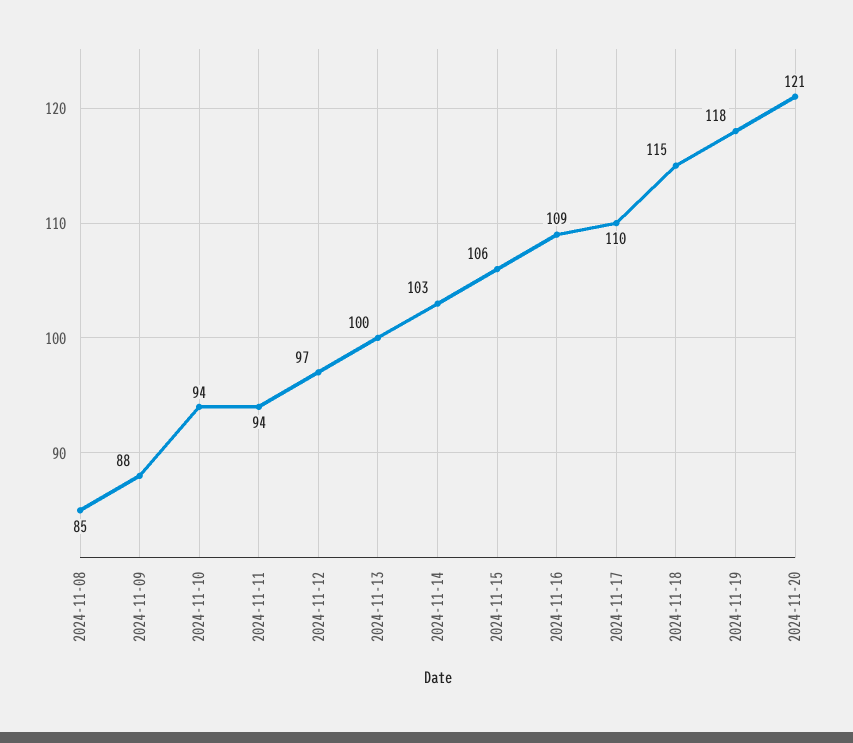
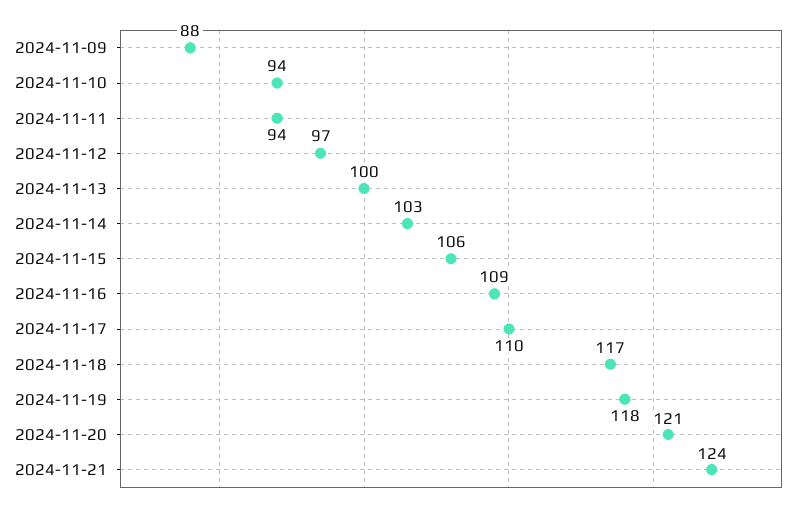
2024-11-08: 85 -> none
2024-11-18: 115 -> 117
2024-11-21: none -> 124

